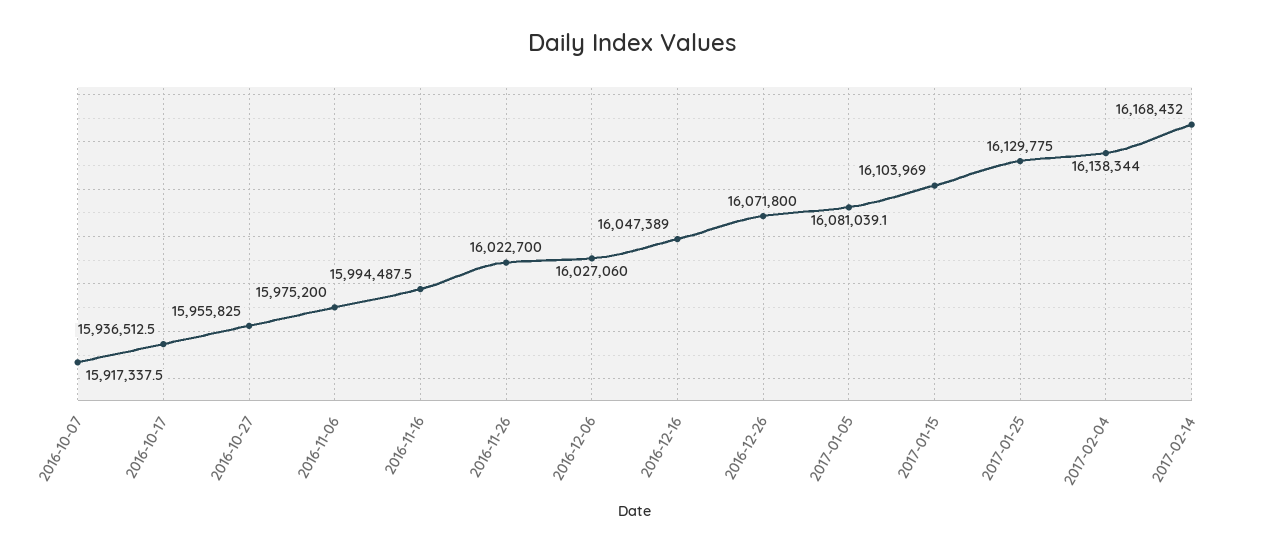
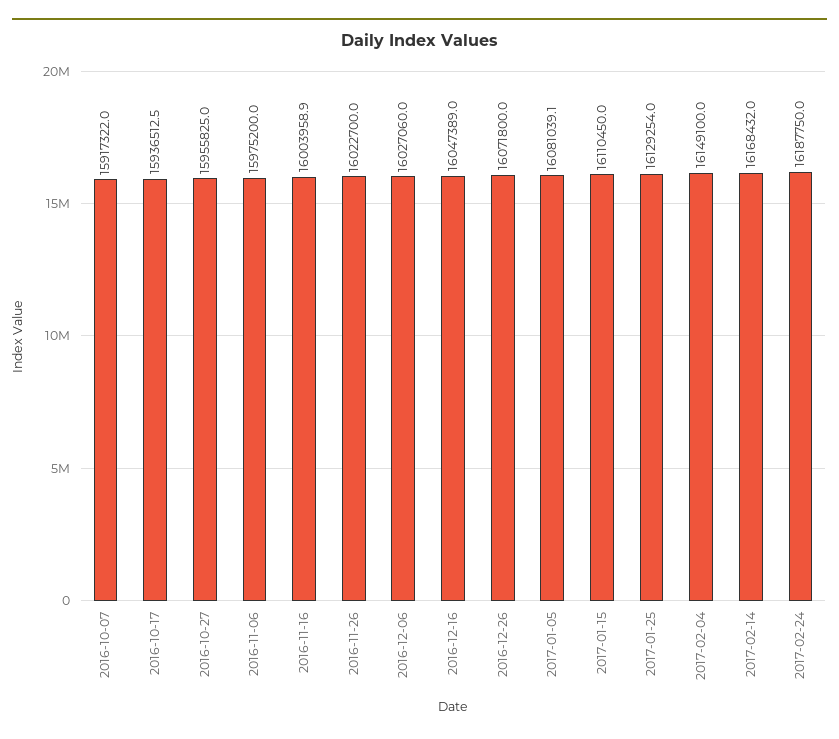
2016-10-07: 15917337.5 -> 15917322
2016-11-16: 15994487.5 -> 16003958.9
2017-01-15: 16103969 -> 16110450
2017-01-25: 16129775 -> 16129254
2017-02-04: 16138344 -> 16149100
2017-02-24: none -> 16187750

